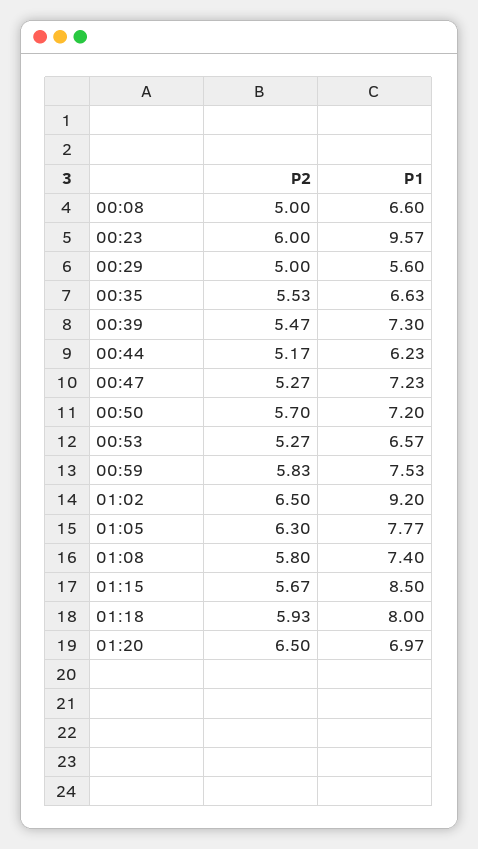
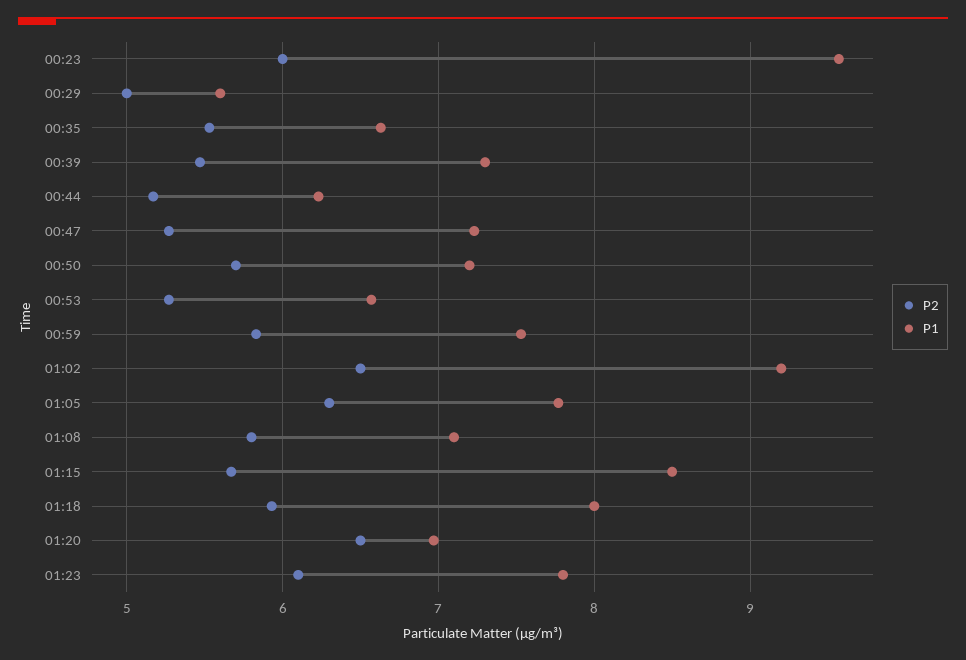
P2, 00:08: 5 -> none
P1, 00:08: 6.6 -> none
P1, 01:08: 7.4 -> 7.1
P2, 01:23: none -> 6.1
P1, 01:23: none -> 7.8

